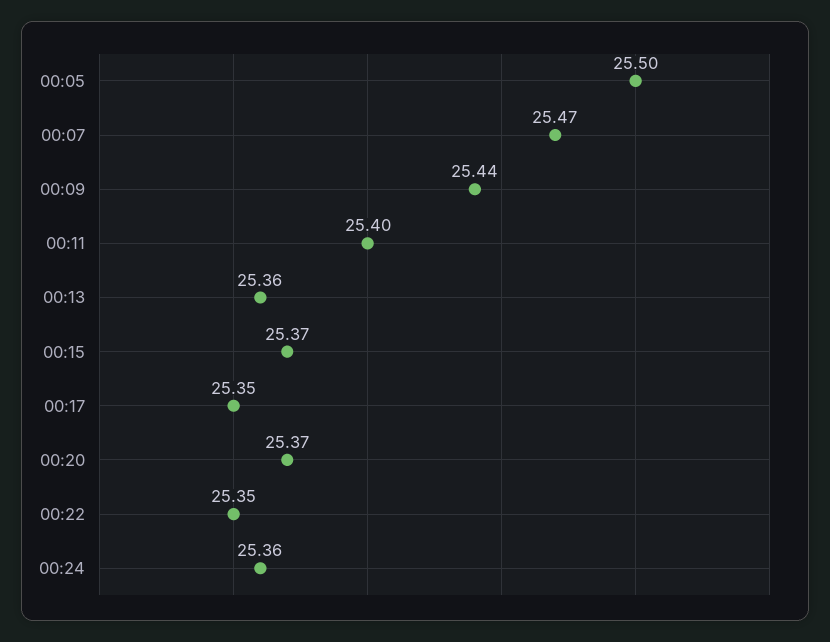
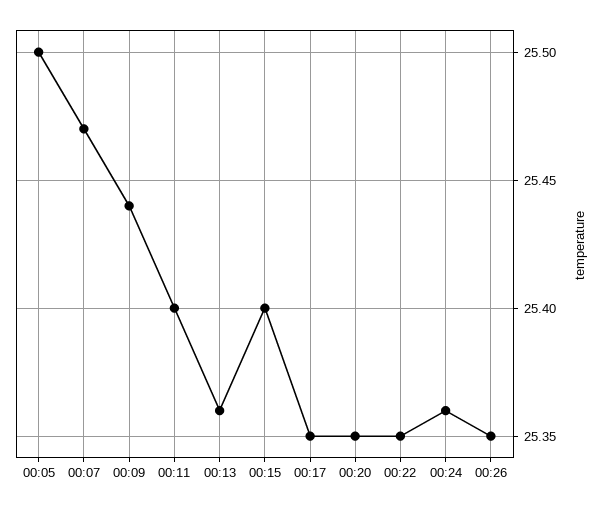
00:15: 25.37 -> 25.4
00:20: 25.37 -> 25.35
00:26: none -> 25.35

